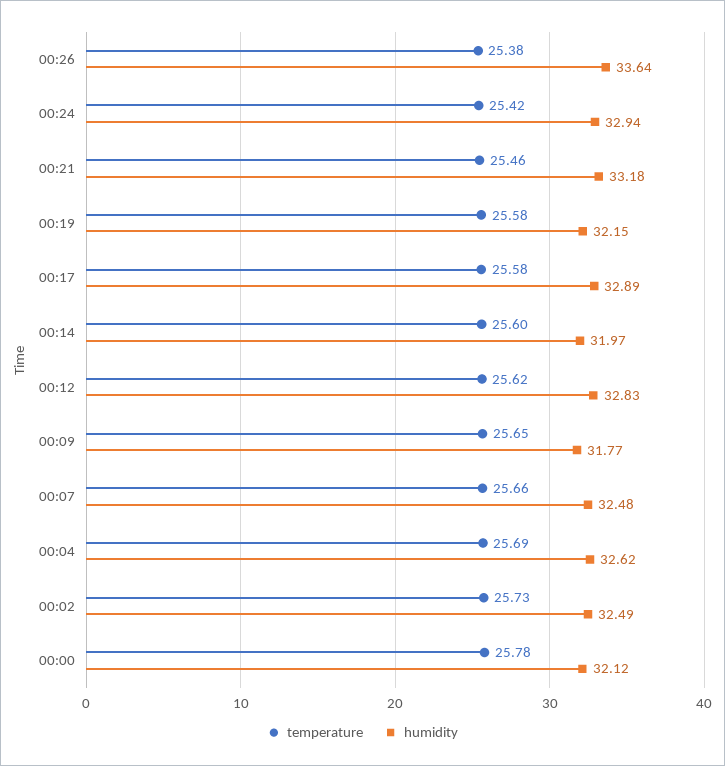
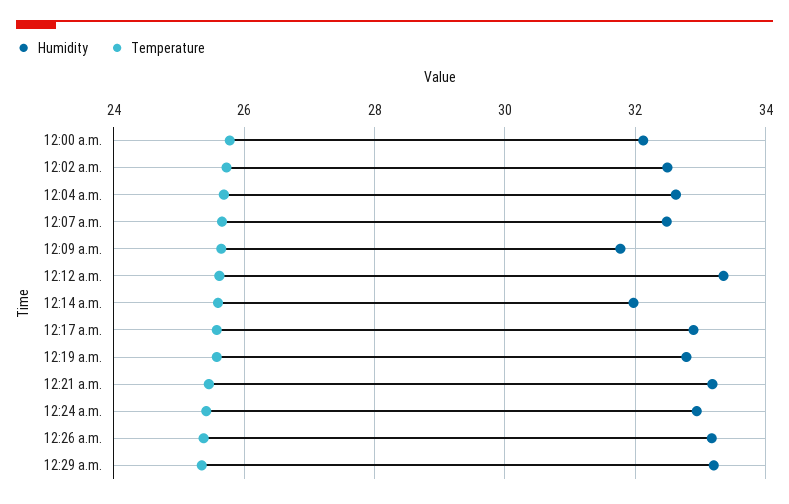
humidity, 00:26: 33.64 -> 33.2
humidity, 00:19: 32.15 -> 32.8
humidity, 00:12: 32.83 -> 33.4
humidity, 12:29 a.m.: none -> 33.2
temperature, 12:29 a.m.: none -> 25.4

